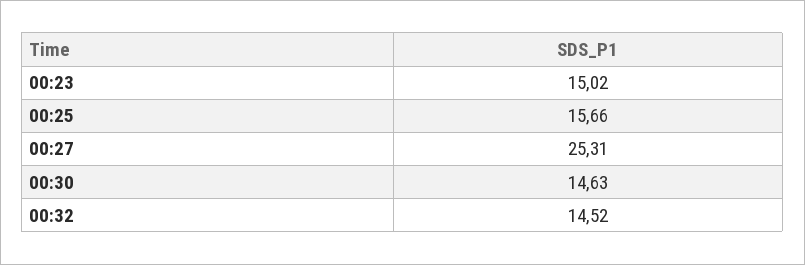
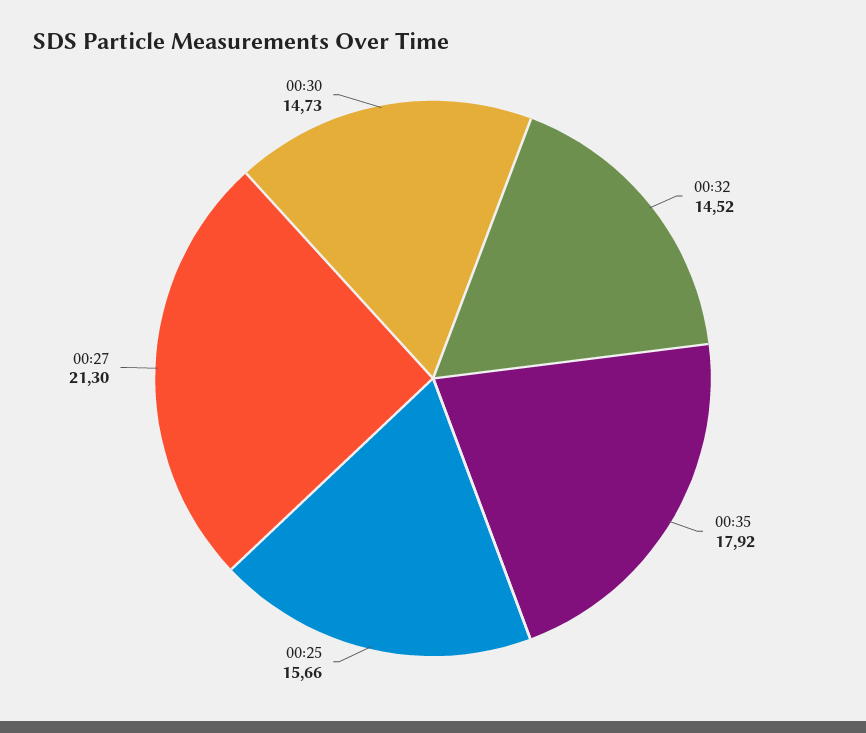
00:23: 15.02 -> none
00:27: 25.31 -> 21.3
00:30: 14.63 -> 14.73
00:35: none -> 17.92

